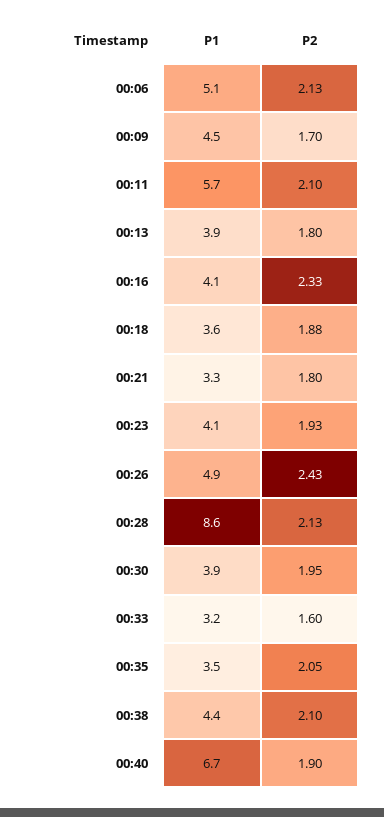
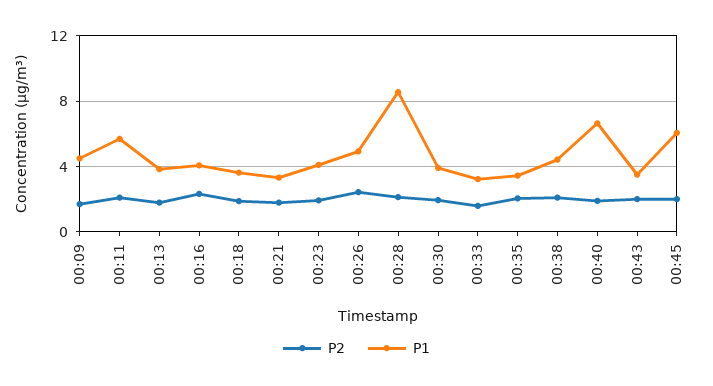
P1, 00:06: 5.1 -> none
P2, 00:06: 2.13 -> none
P2, 00:43: none -> 2
P1, 00:43: none -> 3.5
P2, 00:45: none -> 2
P1, 00:45: none -> 6

